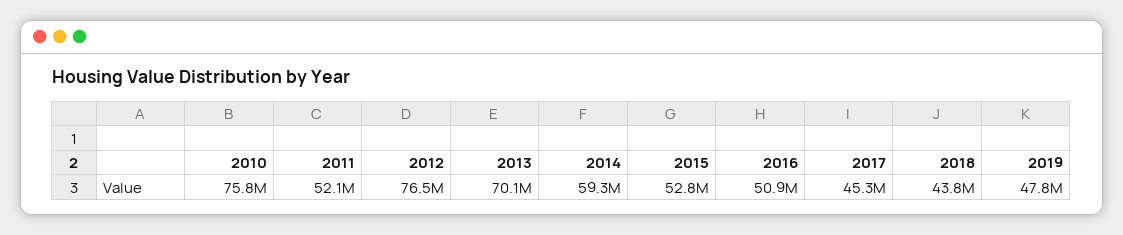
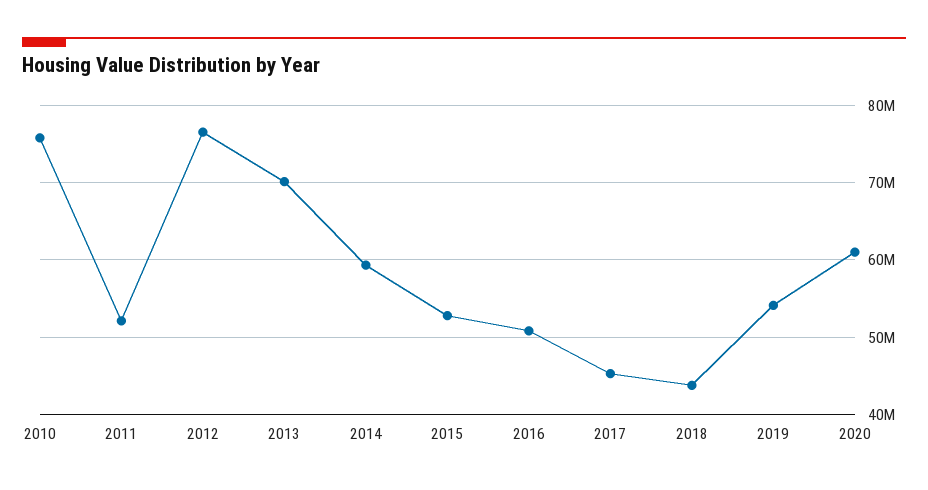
2019: 47800000 -> 54000000
2020: none -> 61000000

